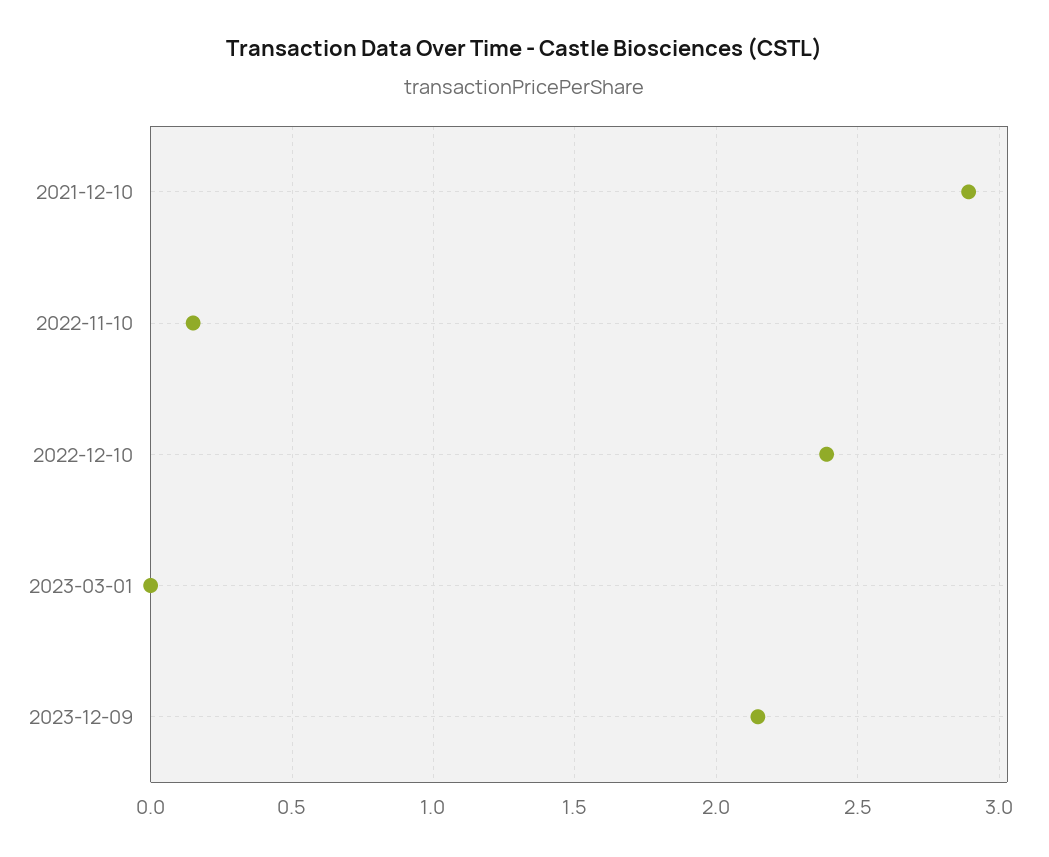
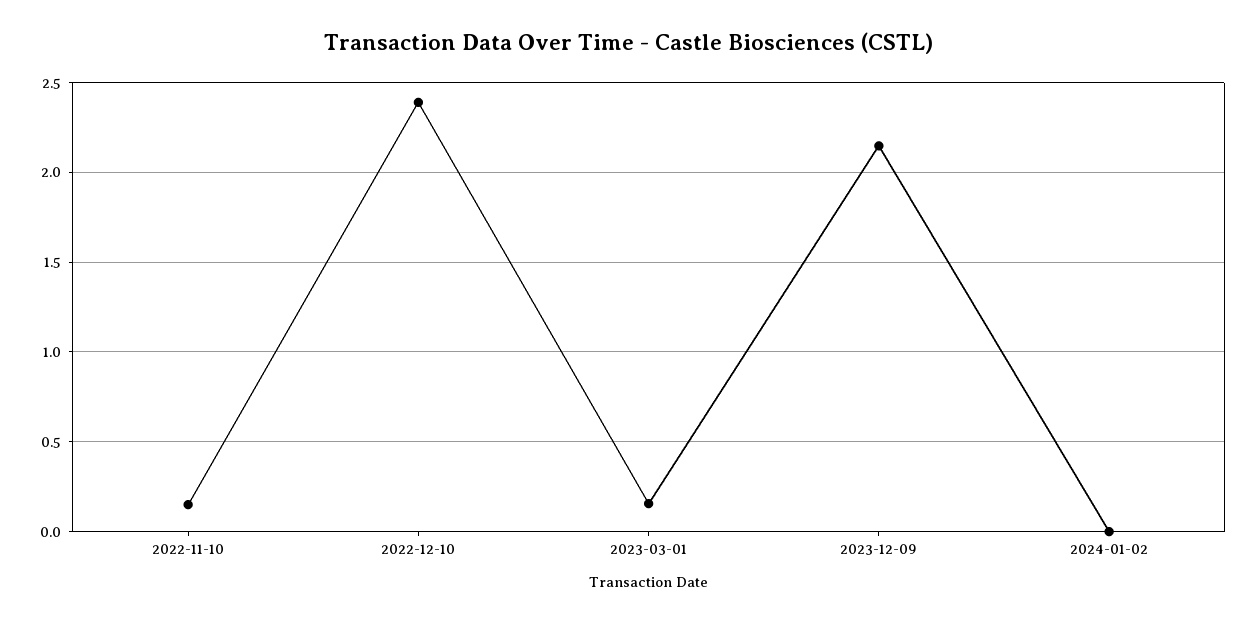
2021-12-10: 2.9 -> none
2023-03-01: 0 -> 0.15
2024-01-02: none -> 0

